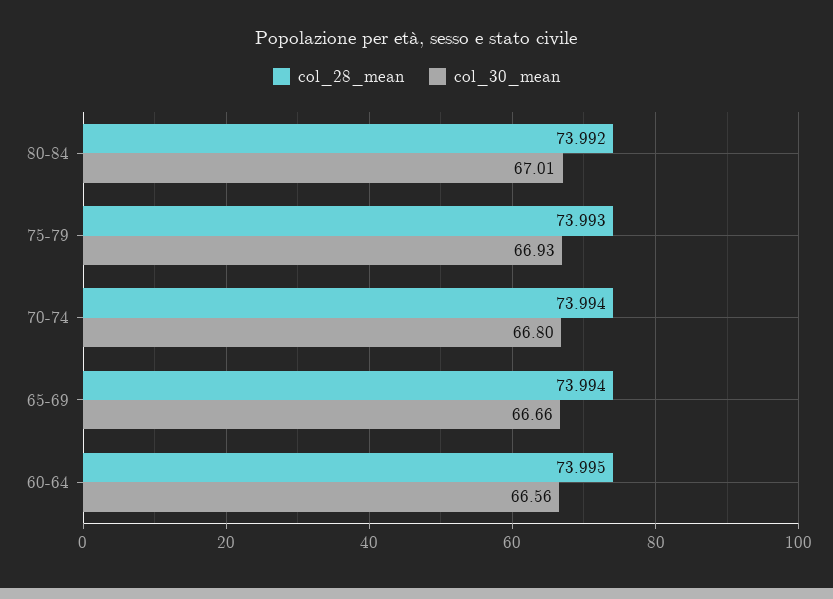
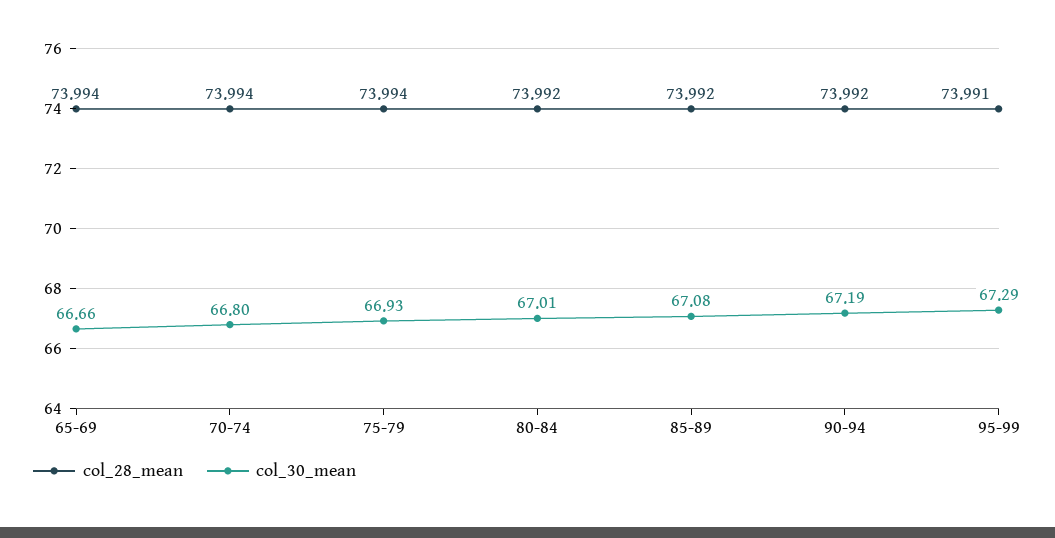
col_28_mean, 75-79: 73.993 -> 73.994
col_28_mean, 60-64: 73.995 -> none
col_30_mean, 60-64: 66.56 -> none
col_28_mean, 85-89: none -> 73.992
col_30_mean, 85-89: none -> 67.08
col_28_mean, 90-94: none -> 73.992
col_30_mean, 90-94: none -> 67.19
col_28_mean, 95-99: none -> 73.991
col_30_mean, 95-99: none -> 67.29

